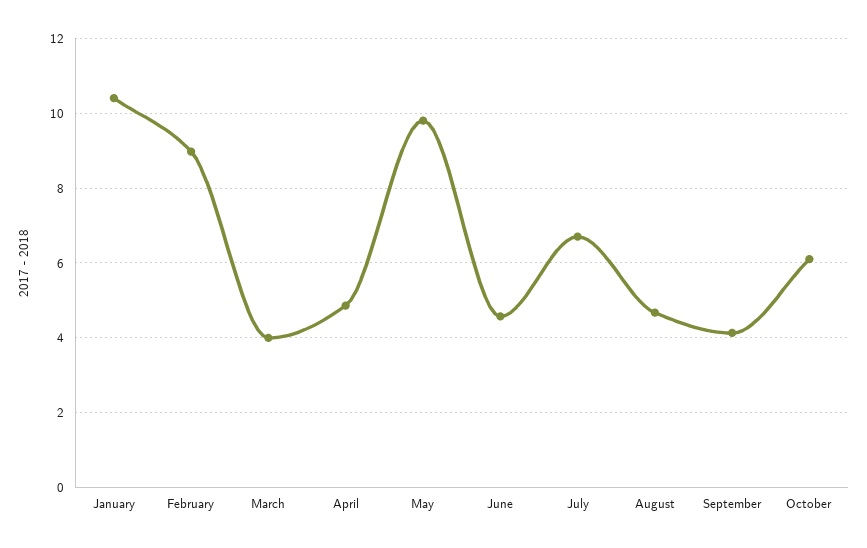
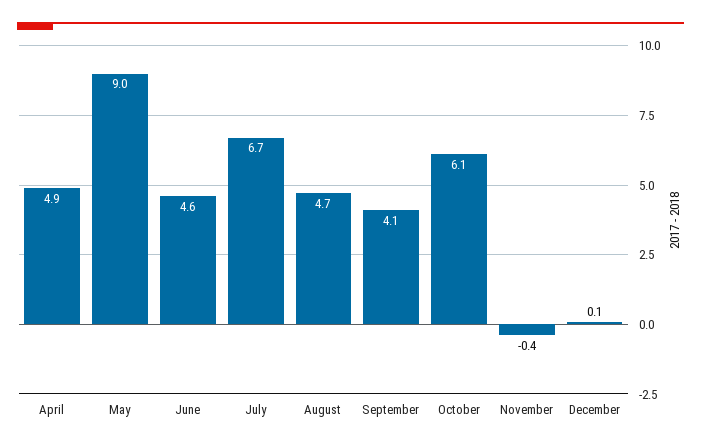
January: 10.4 -> none
February: 9 -> none
March: 4 -> none
May: 9.8 -> 9
November: none -> -0.4
December: none -> 0.1

